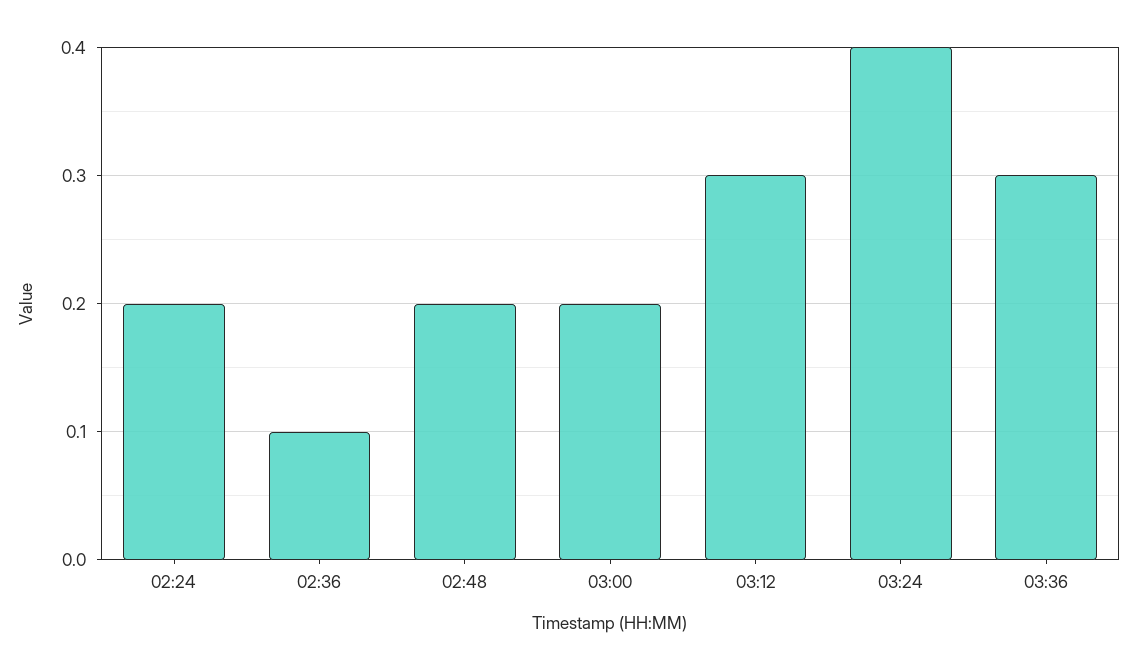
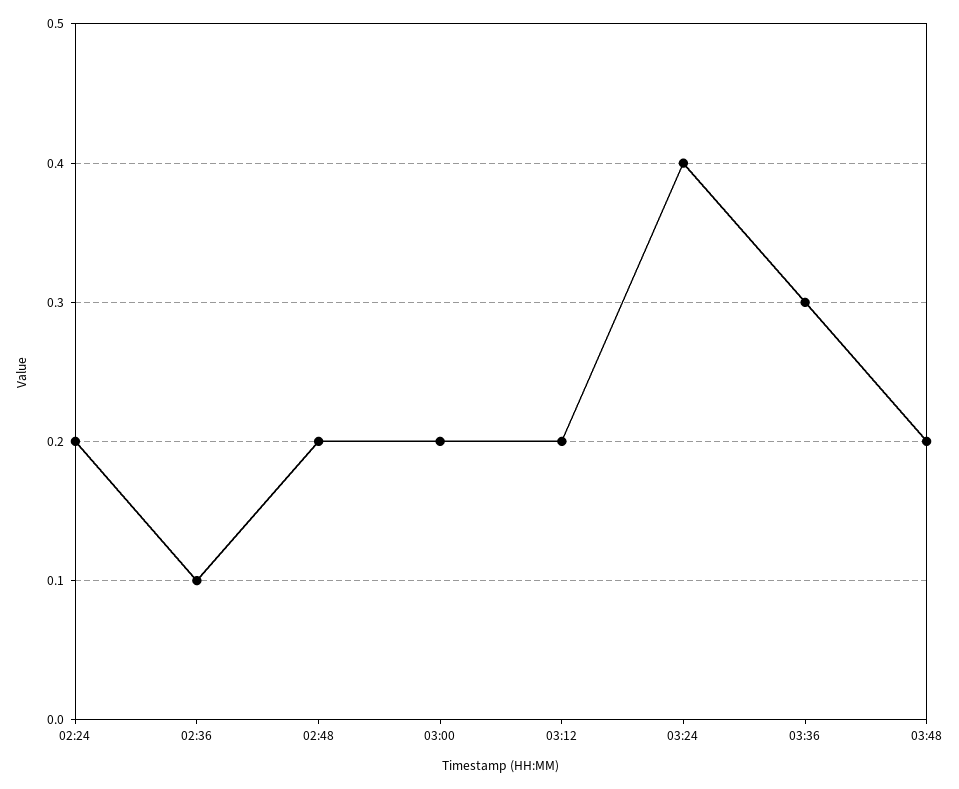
03:12: 0.3 -> 0.2
03:48: none -> 0.2

